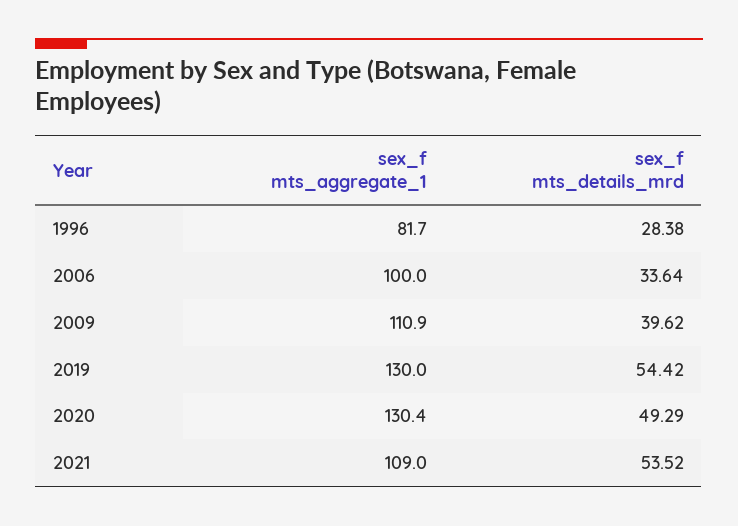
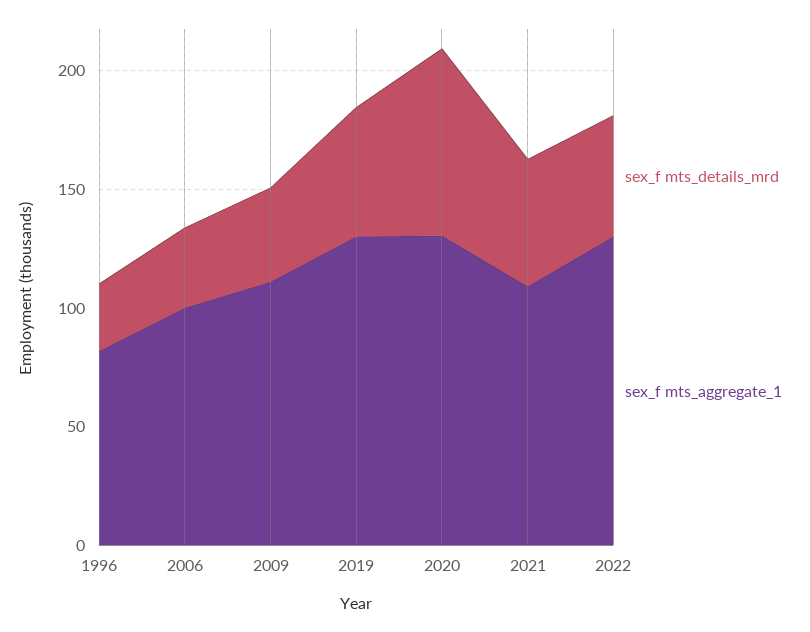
sex_f mts_details_mrd, 2020: 49.29 -> 80
sex_f mts_details_mrd, 2022: none -> 50
sex_f mts_aggregate_1, 2022: none -> 130

